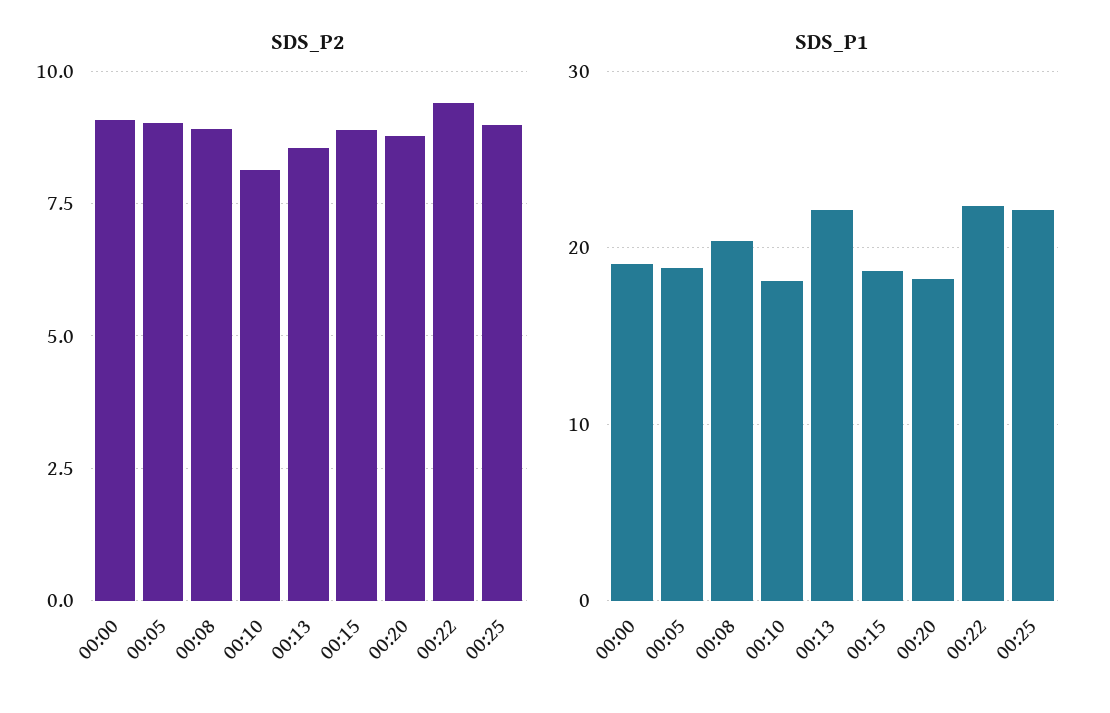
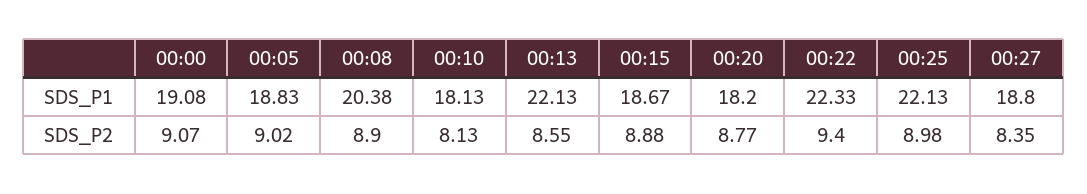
SDS_P1, 00:27: none -> 18.8
SDS_P2, 00:27: none -> 8.35

